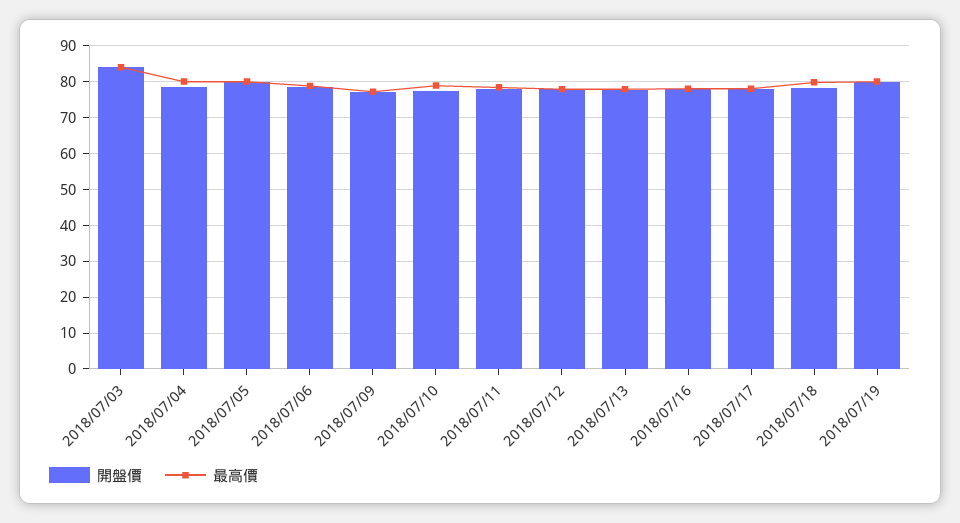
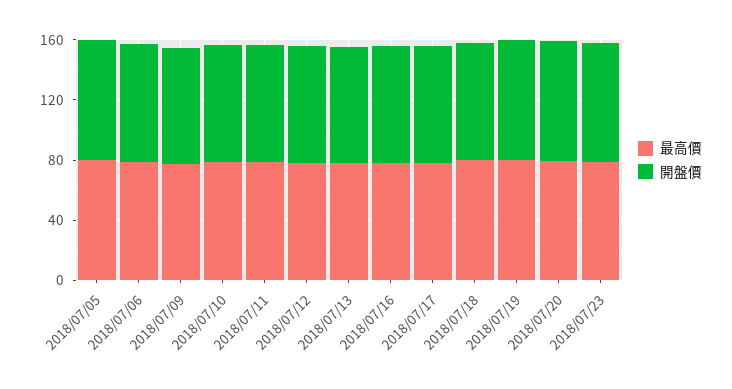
開盤價, 2018/07/03: 84 -> none
最高價, 2018/07/03: 84 -> none
開盤價, 2018/07/04: 78 -> none
最高價, 2018/07/04: 80 -> none
最高價, 2018/07/20: none -> 80
開盤價, 2018/07/20: none -> 80
最高價, 2018/07/23: none -> 80
開盤價, 2018/07/23: none -> 80

